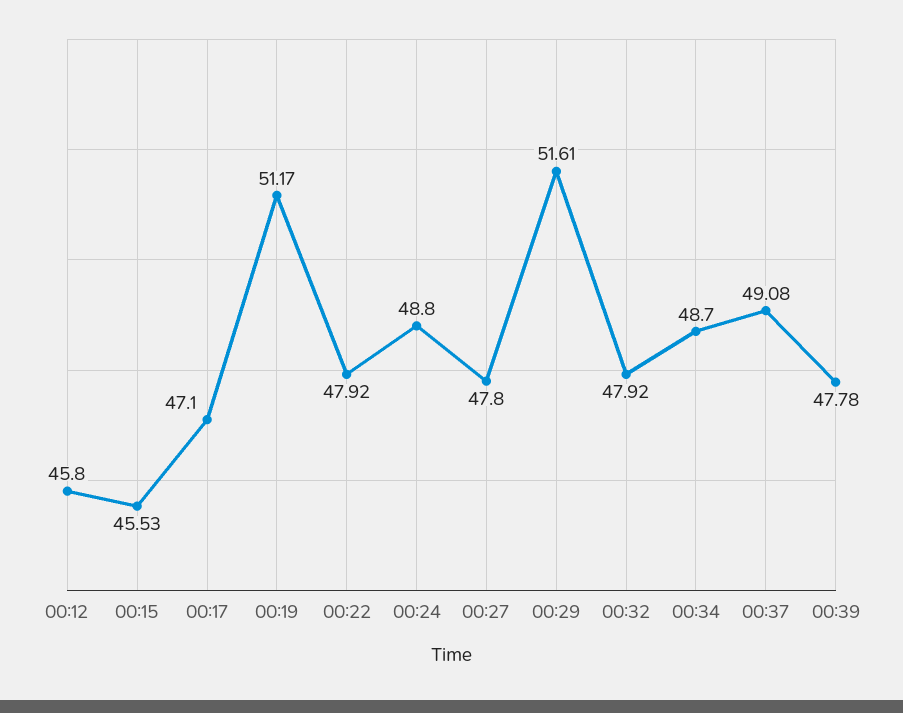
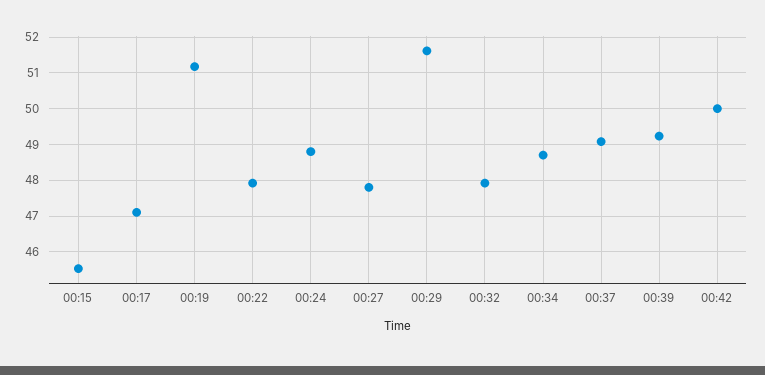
00:12: 45.8 -> none
00:39: 47.78 -> 49.2
00:42: none -> 50

